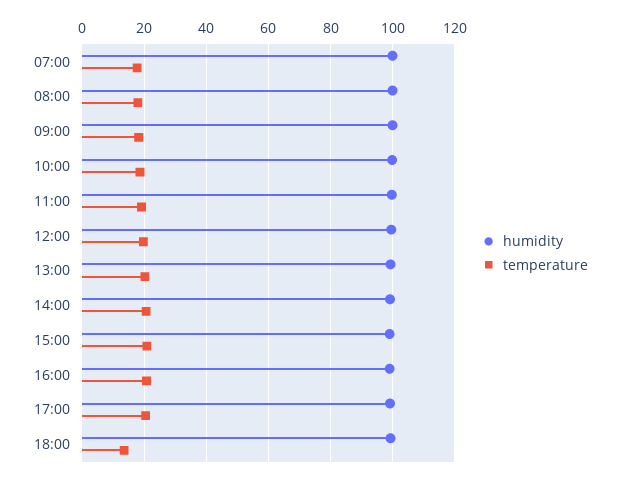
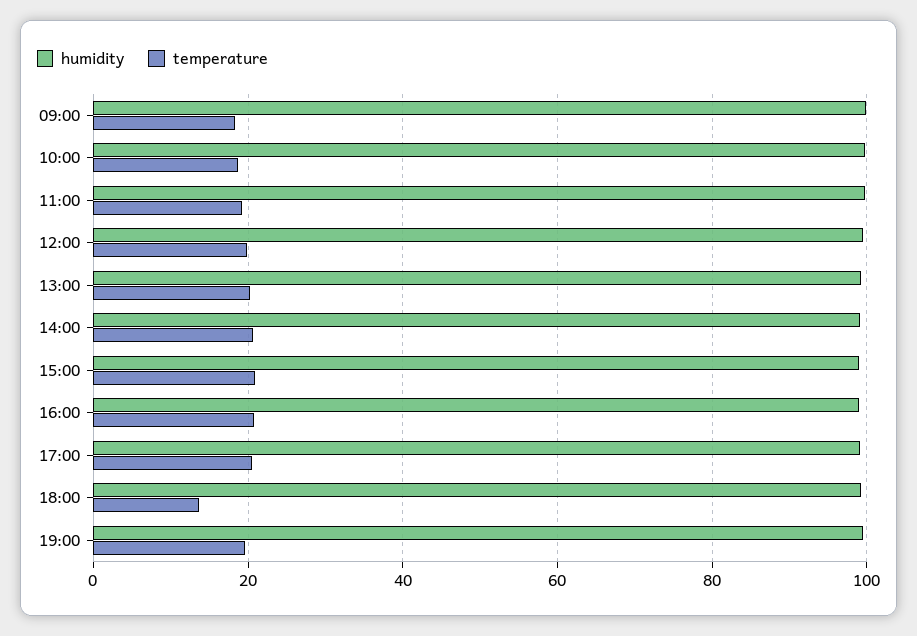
humidity, 07:00: 100 -> none
temperature, 07:00: 18 -> none
humidity, 08:00: 100 -> none
temperature, 08:00: 18 -> none
humidity, 19:00: none -> 100
temperature, 19:00: none -> 20

